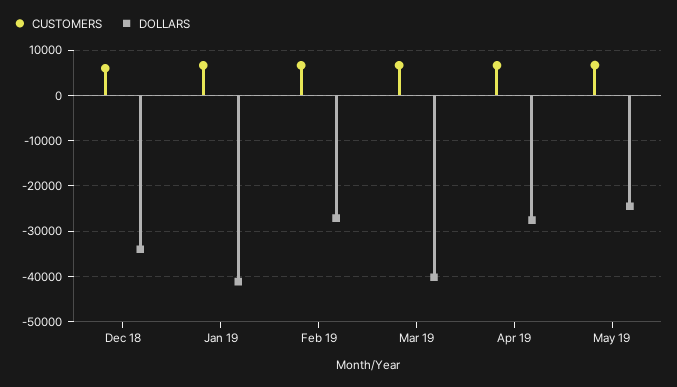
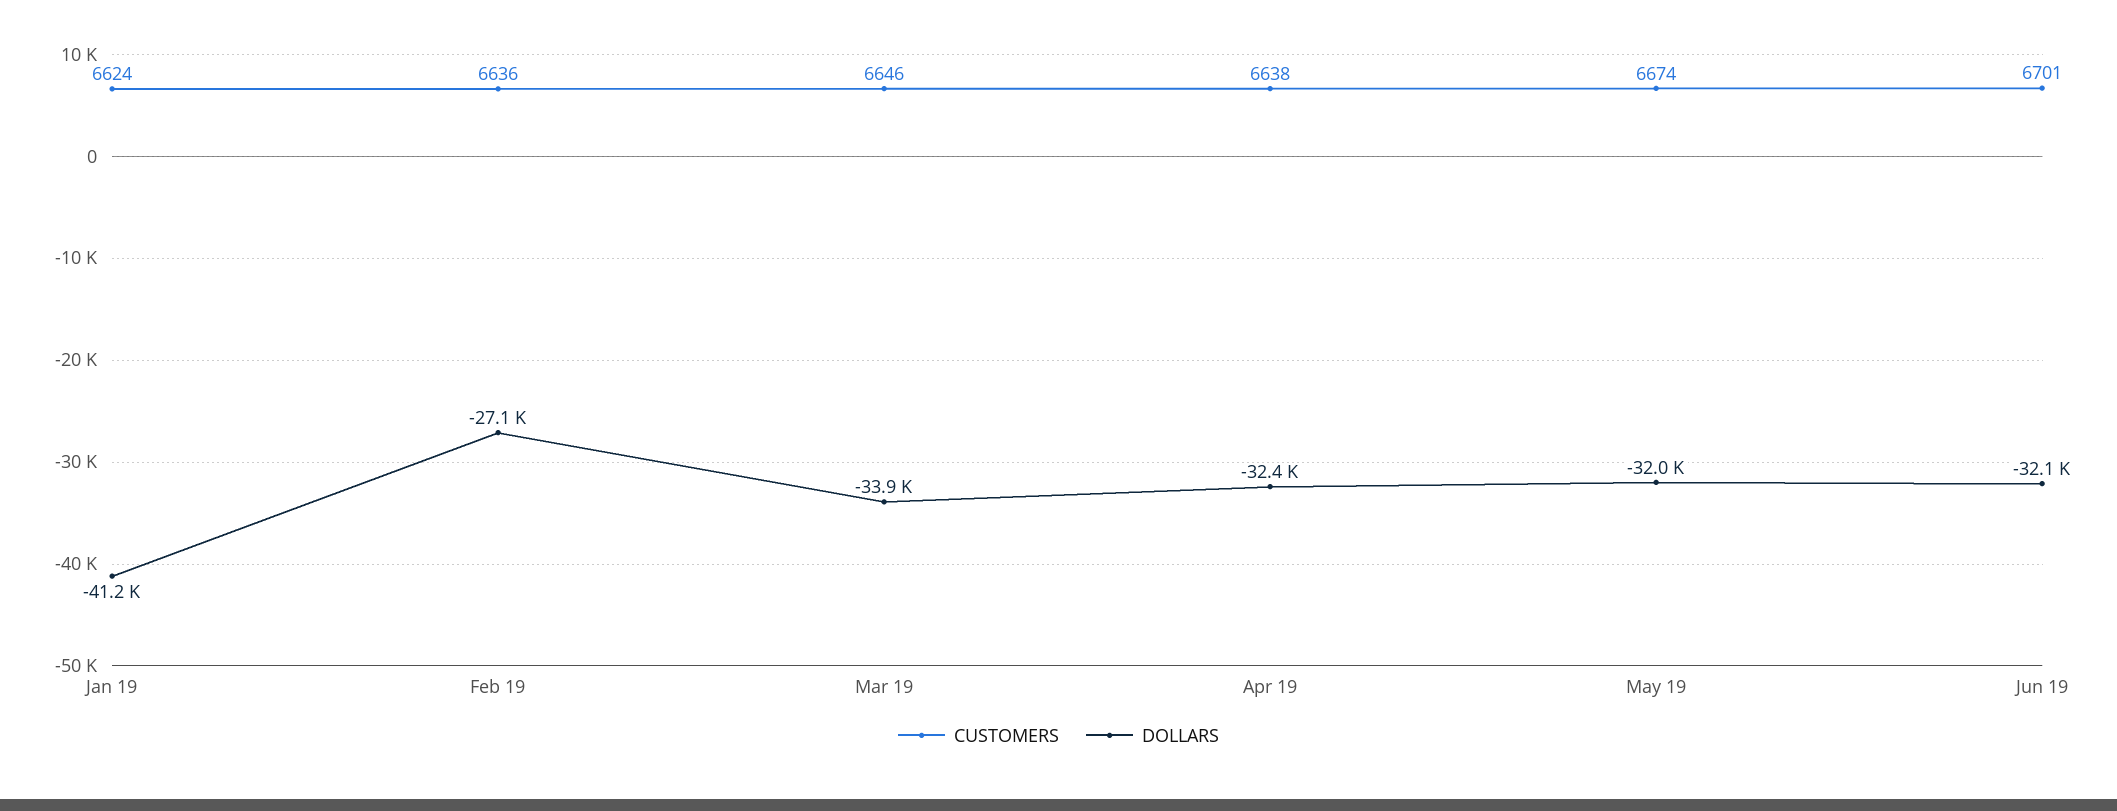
CUSTOMERS, Dec 18: 6000 -> none
DOLLARS, Dec 18: -34000 -> none
DOLLARS, Mar 19: -40000 -> -33900
DOLLARS, Apr 19: -28000 -> -32400
DOLLARS, May 19: -24000 -> -32000
CUSTOMERS, Jun 19: none -> 6701
DOLLARS, Jun 19: none -> -32100

